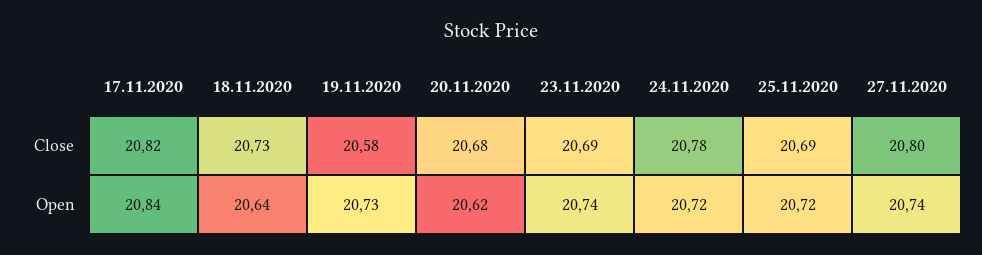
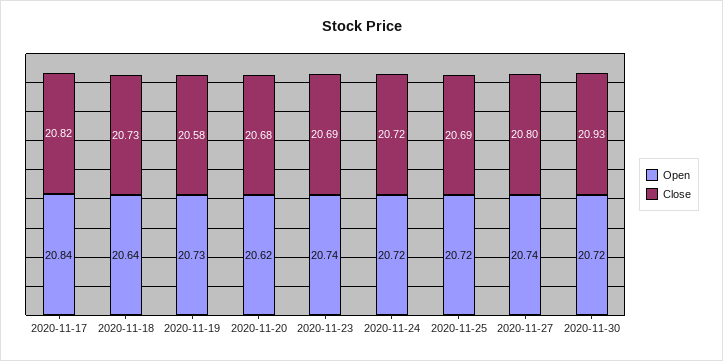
Close, 24.11.2020: 20.78 -> 20.72
Open, 2020-11-30: none -> 20.72
Close, 2020-11-30: none -> 20.93

